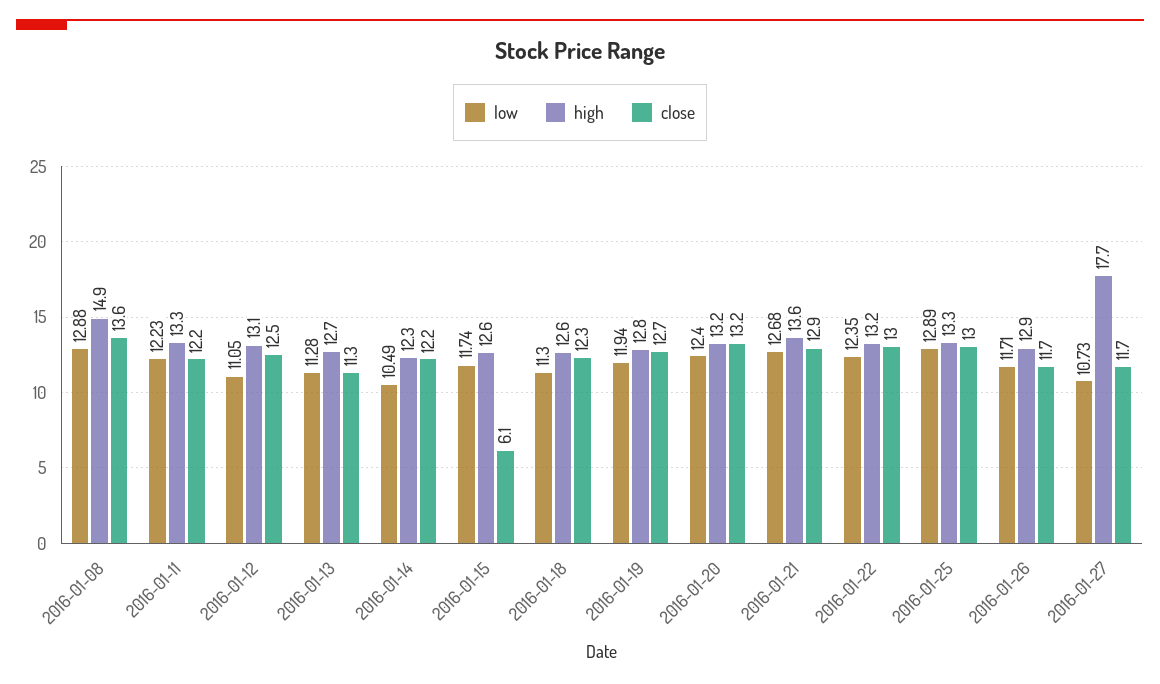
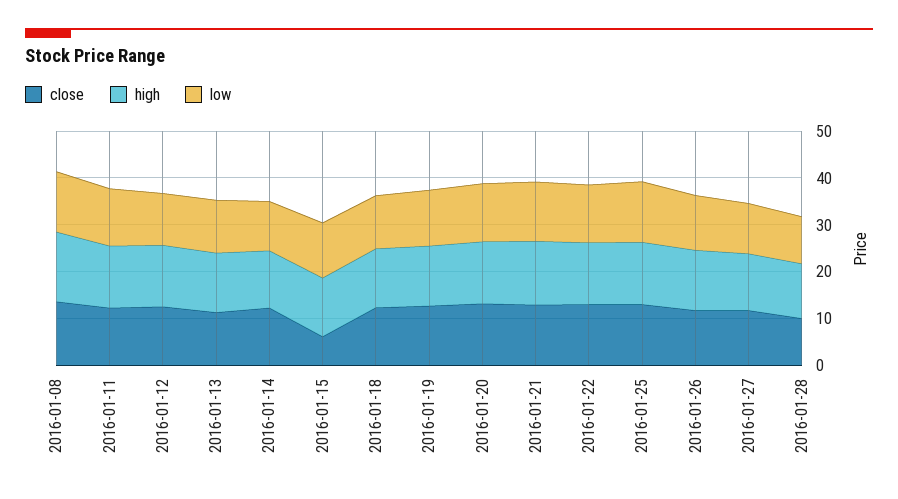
high, 2016-01-27: 17.7 -> 12
close, 2016-01-28: none -> 10
high, 2016-01-28: none -> 12
low, 2016-01-28: none -> 10

